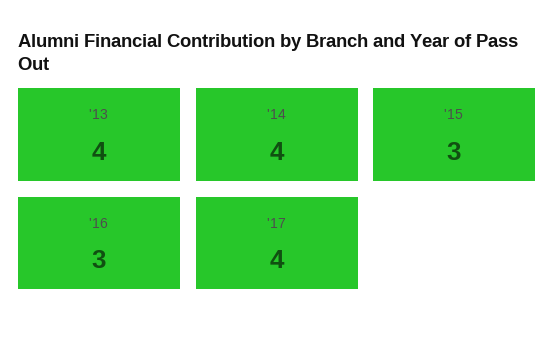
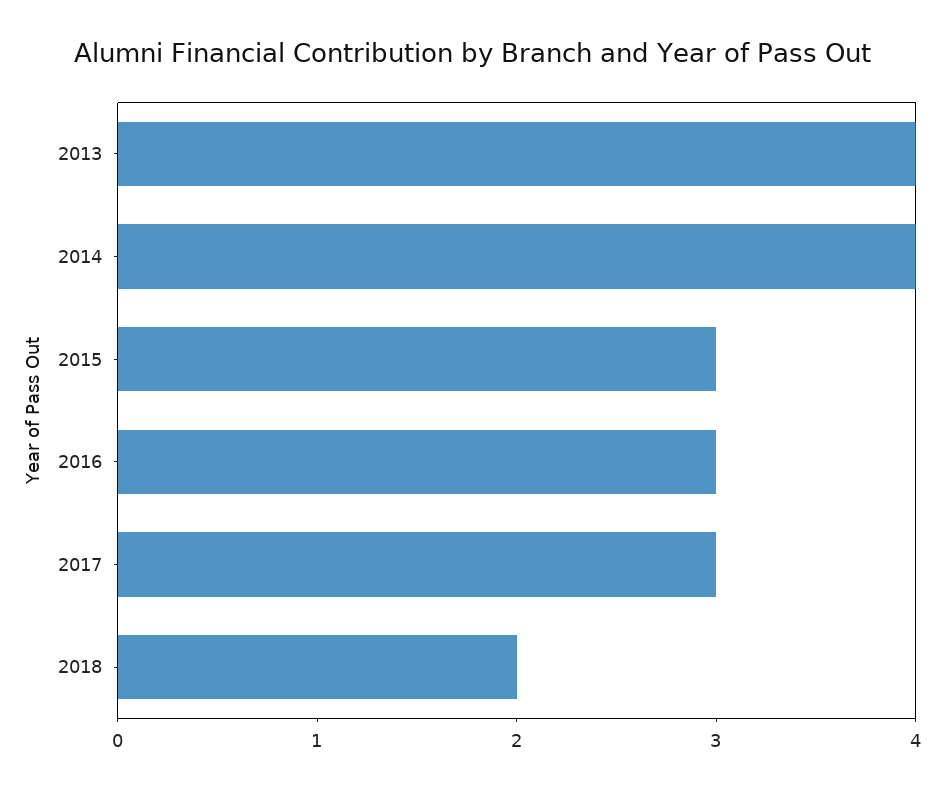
'17: 4 -> 3
2018: none -> 2

